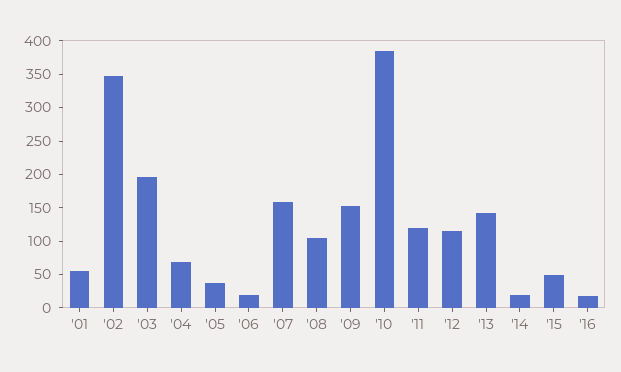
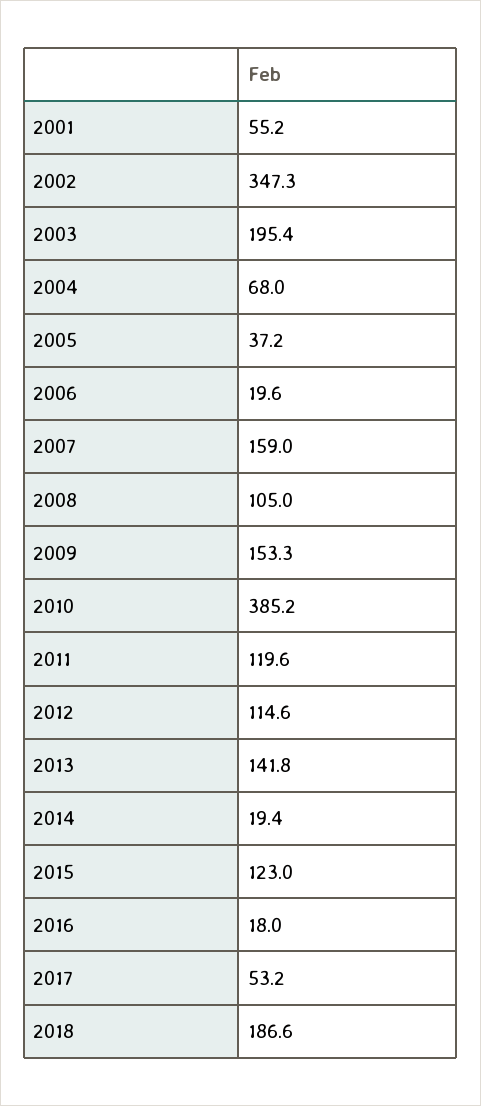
'15: 50 -> 123
2017: none -> 53.2
2018: none -> 186.6

